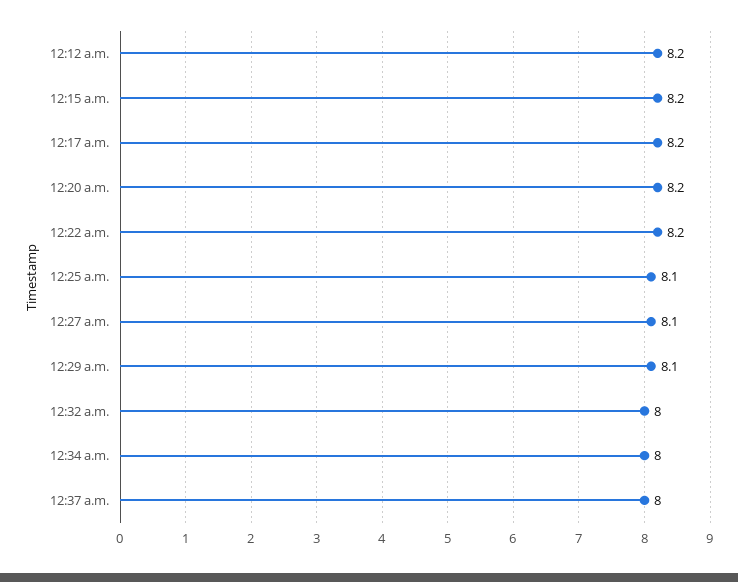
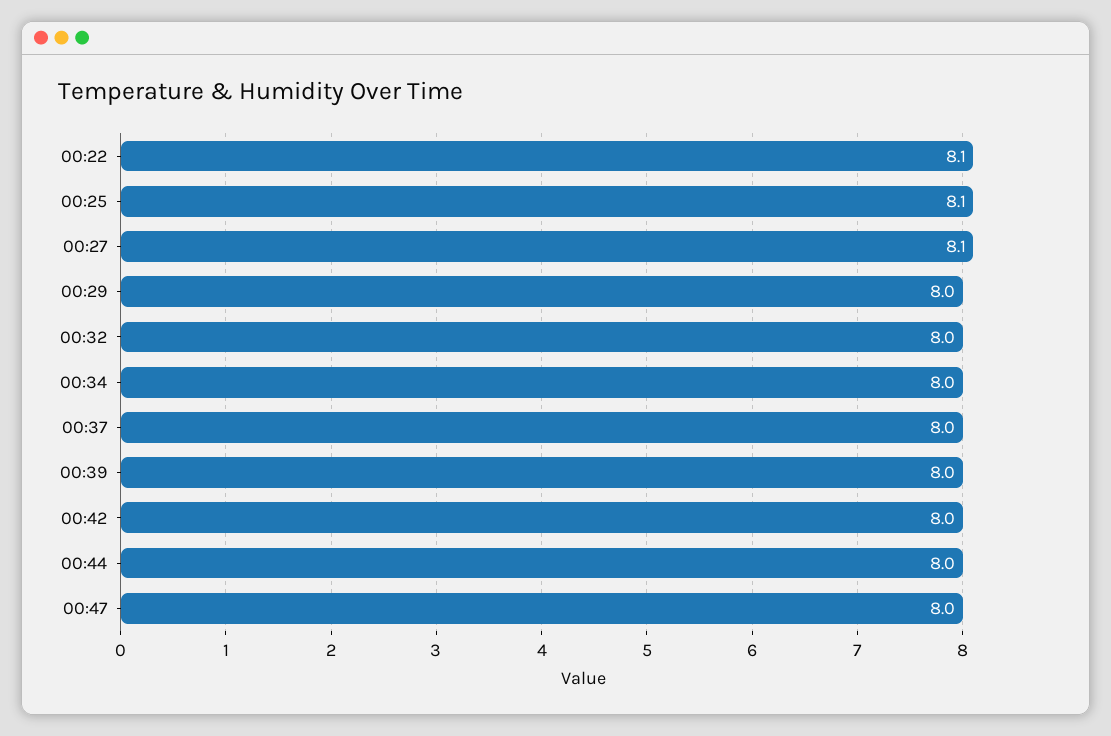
12:12 a.m.: 8.2 -> none
12:15 a.m.: 8.2 -> none
12:17 a.m.: 8.2 -> none
12:20 a.m.: 8.2 -> none
12:22 a.m.: 8.2 -> 8.1
12:29 a.m.: 8.1 -> 8
00:39: none -> 8
00:42: none -> 8
00:44: none -> 8
00:47: none -> 8

